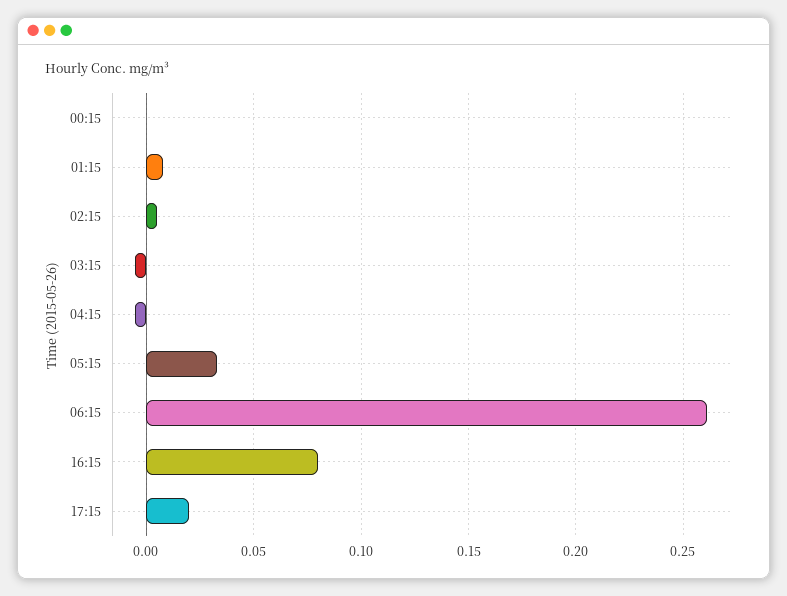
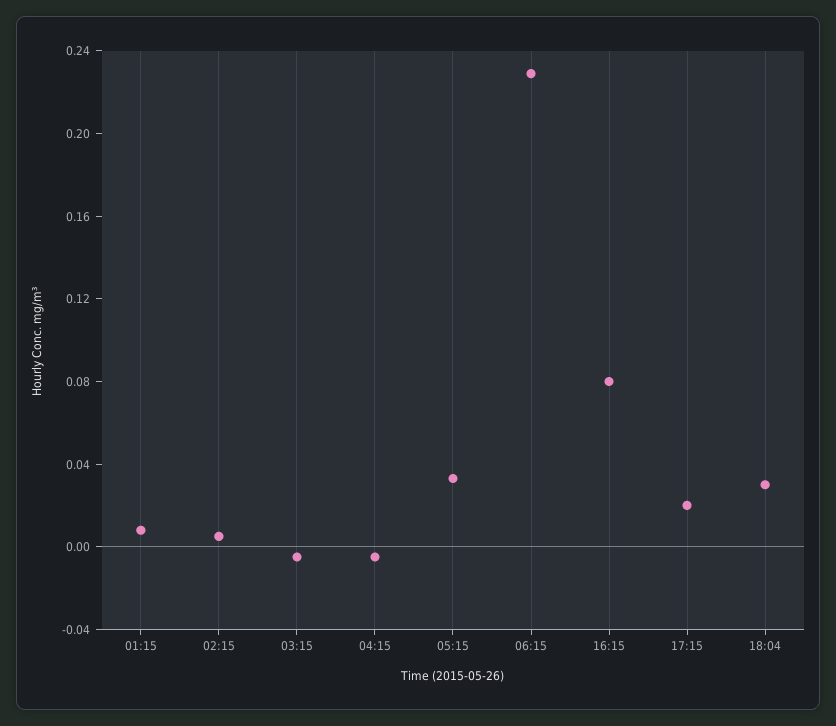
00:15: 0 -> none
06:15: 0.26 -> 0.23
18:04: none -> 0.03

